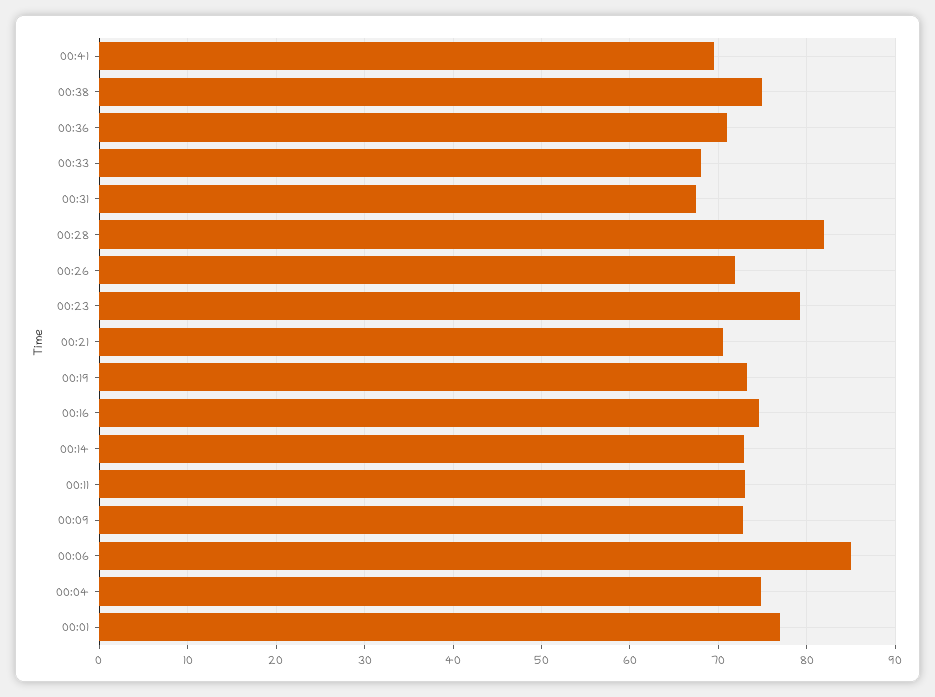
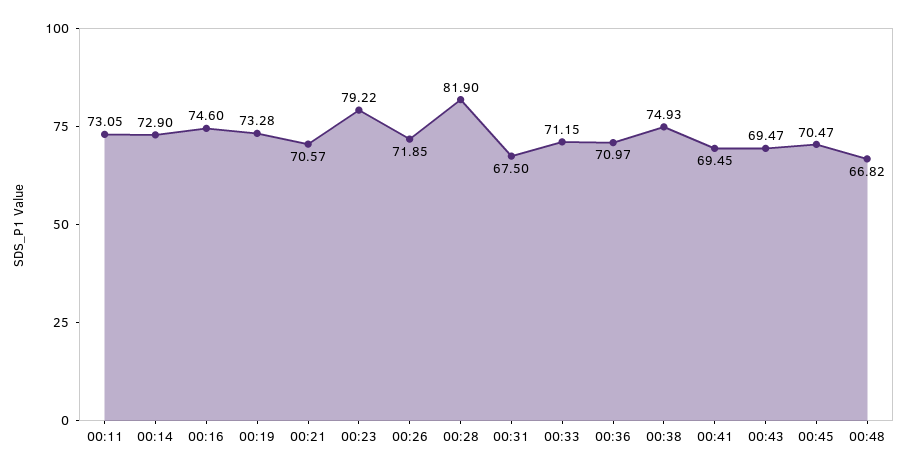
00:33: 68 -> 71.15
00:09: 73 -> none
00:06: 85 -> none
00:04: 75 -> none
00:01: 77 -> none
00:43: none -> 69.47
00:45: none -> 70.47
00:48: none -> 66.82

